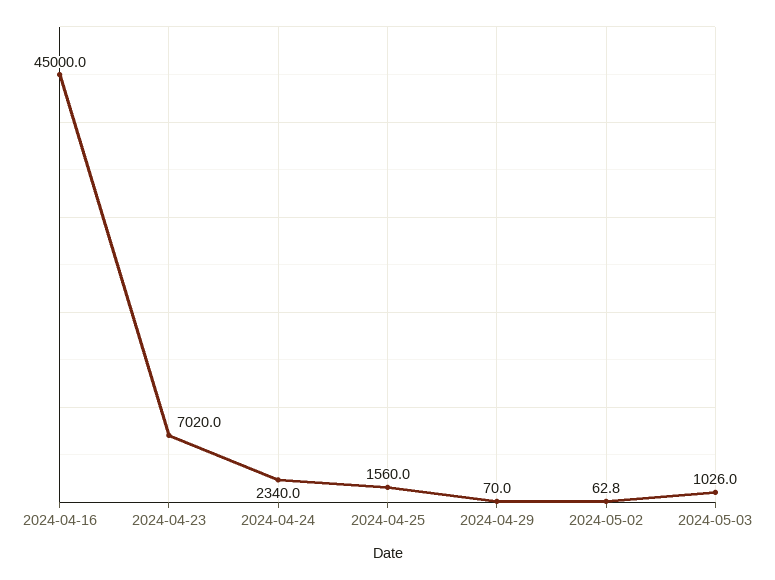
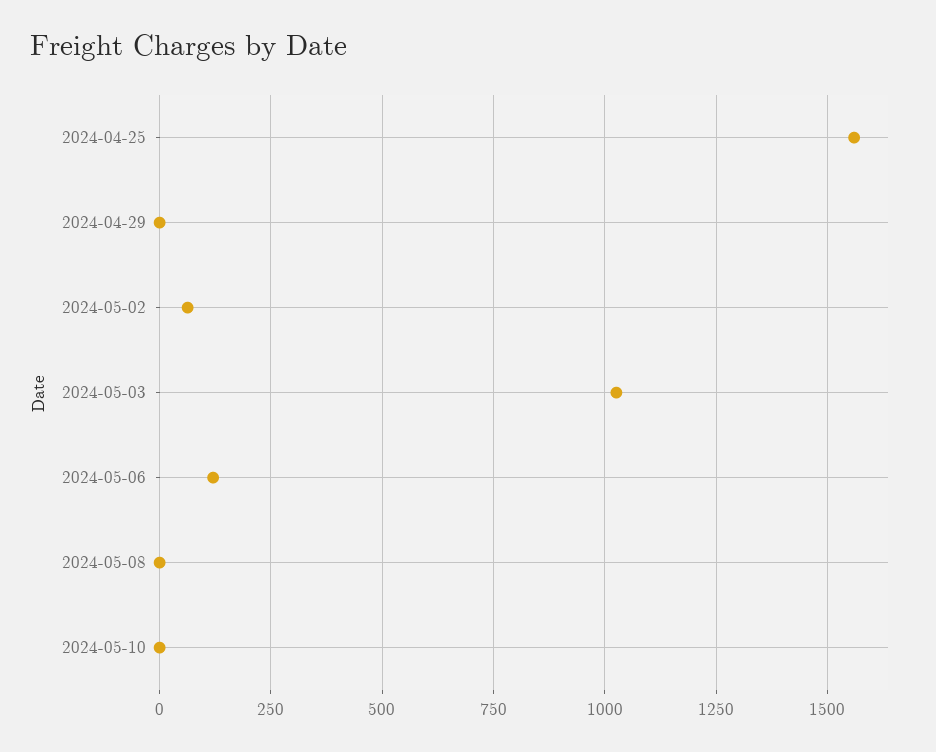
2024-04-16: 45000 -> none
2024-04-23: 7020 -> none
2024-04-24: 2340 -> none
2024-04-29: 70 -> 0
2024-05-06: none -> 125
2024-05-08: none -> 0
2024-05-10: none -> 0

